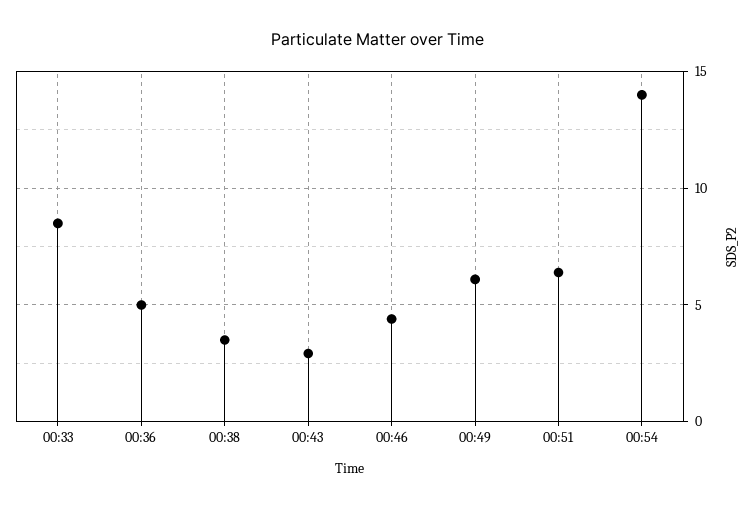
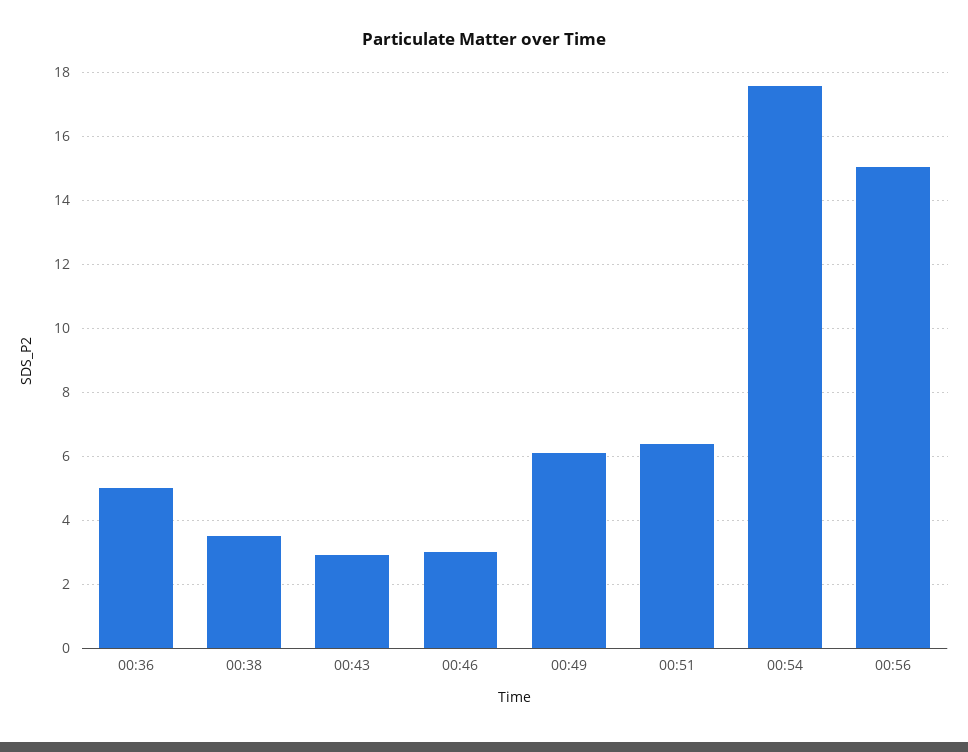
00:33: 8.5 -> none
00:46: 4.5 -> 3
00:54: 14 -> 17.6
00:56: none -> 15

